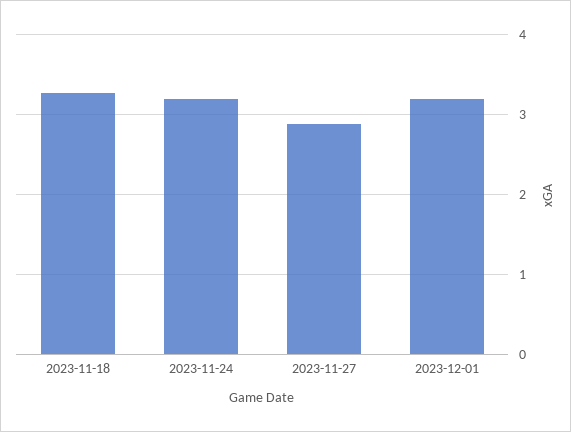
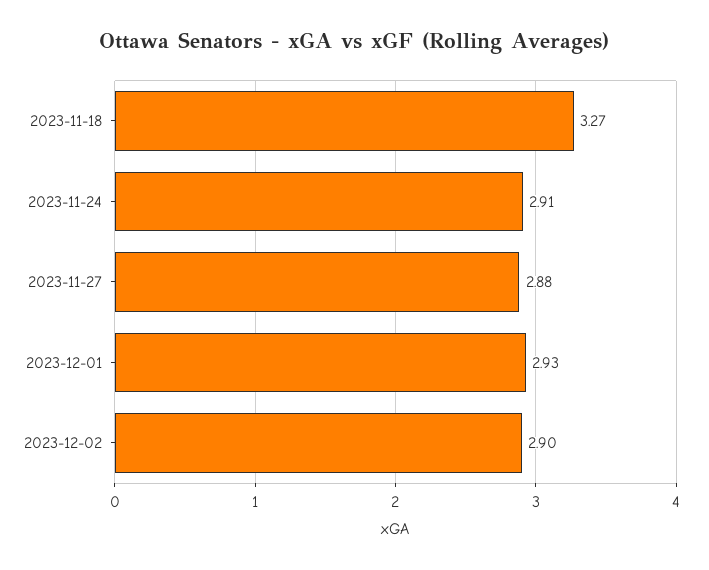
2023-11-24: 3.2 -> 2.91
2023-12-01: 3.2 -> 2.93
2023-12-02: none -> 2.9

